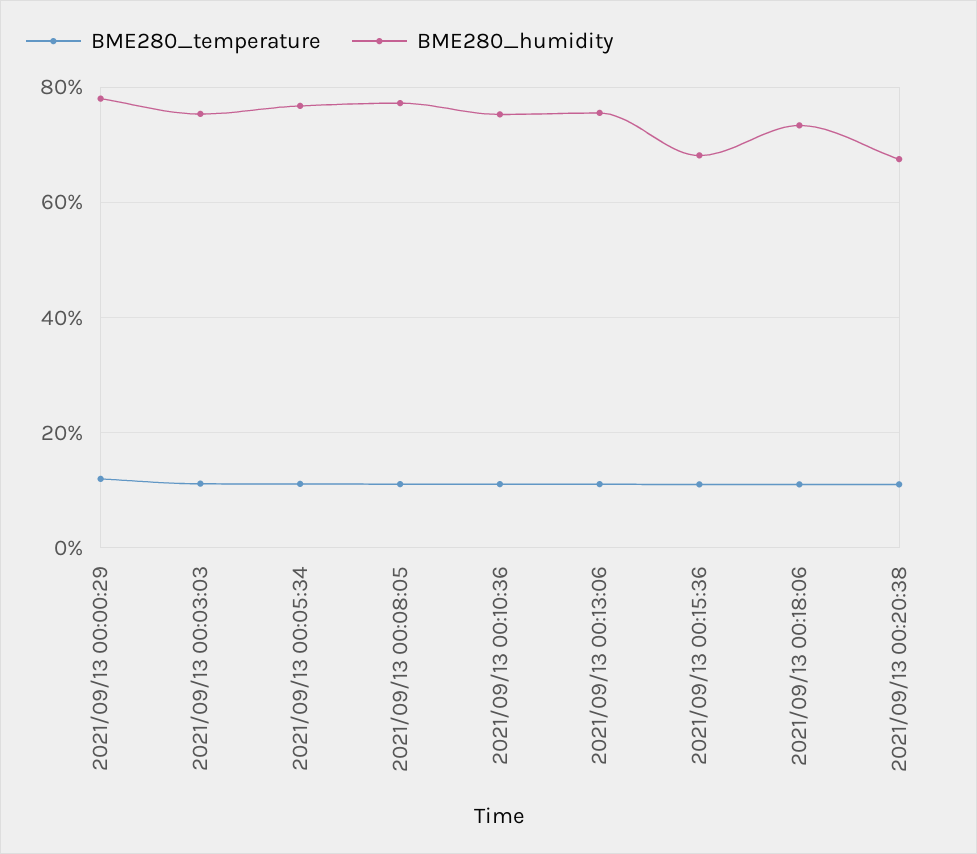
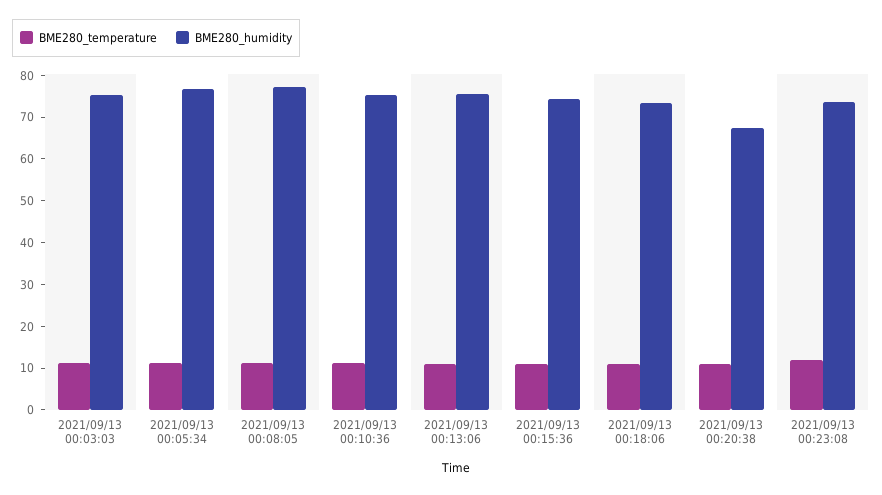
BME280_temperature, 2021/09/13 00:00:29: 12 -> none
BME280_humidity, 2021/09/13 00:00:29: 78 -> none
BME280_humidity, 2021/09/13 00:15:36: 68 -> 74
BME280_temperature, 2021/09/13 00:23:08: none -> 12
BME280_humidity, 2021/09/13 00:23:08: none -> 74

